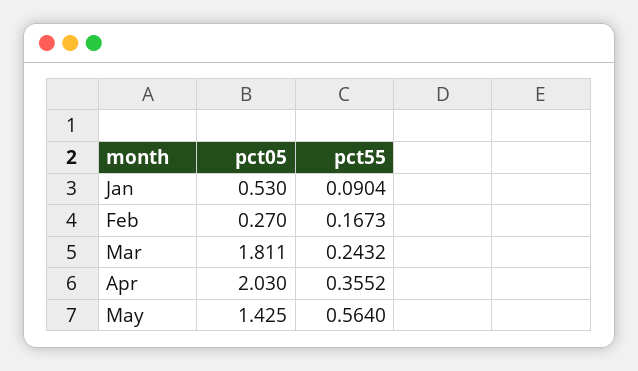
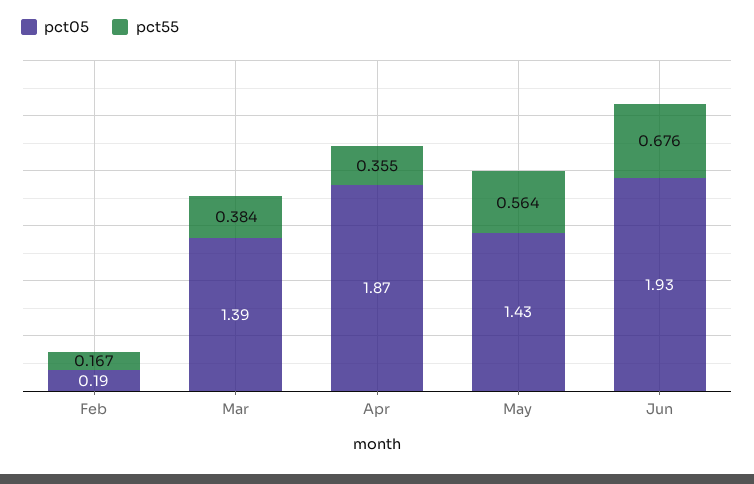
pct05, Jan: 0.53 -> none
pct55, Jan: 0.0904 -> none
pct05, Feb: 0.27 -> 0.19
pct05, Mar: 1.811 -> 1.39
pct55, Mar: 0.2432 -> 0.384
pct05, Apr: 2.03 -> 1.87
pct05, Jun: none -> 1.93
pct55, Jun: none -> 0.676

